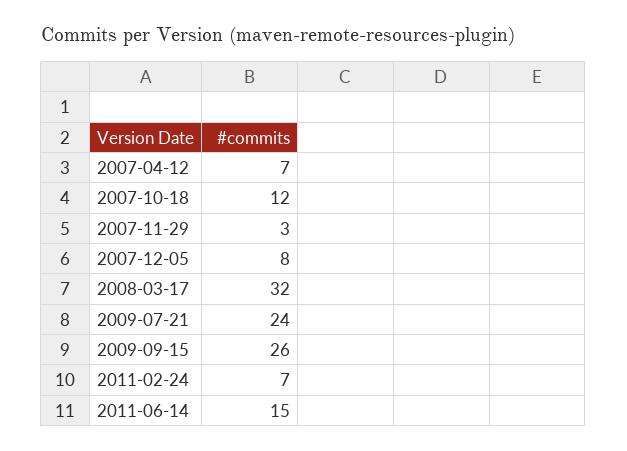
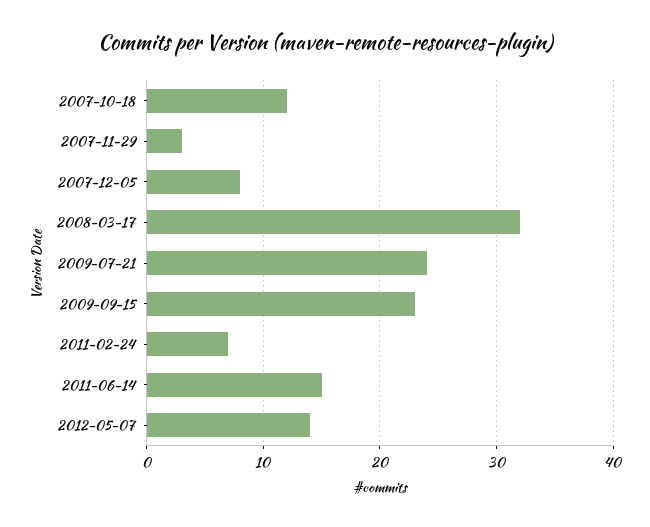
2007-04-12: 7 -> none
2009-09-15: 26 -> 23
2012-05-07: none -> 14

